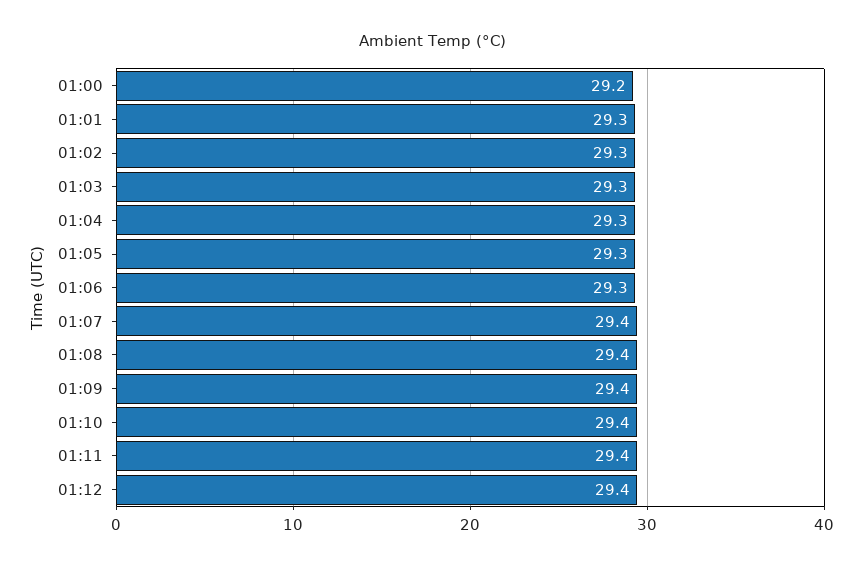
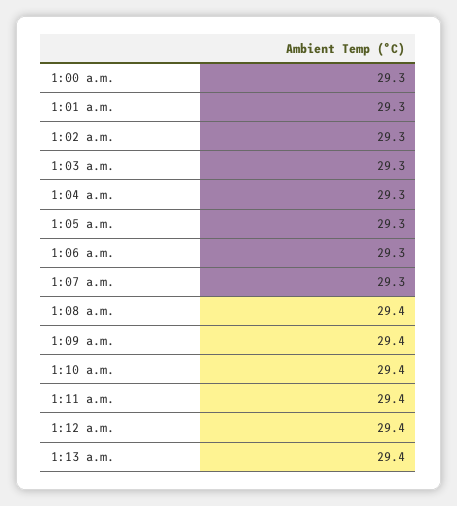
01:00: 29.2 -> 29.3
01:07: 29.4 -> 29.3
1:13 a.m.: none -> 29.4

